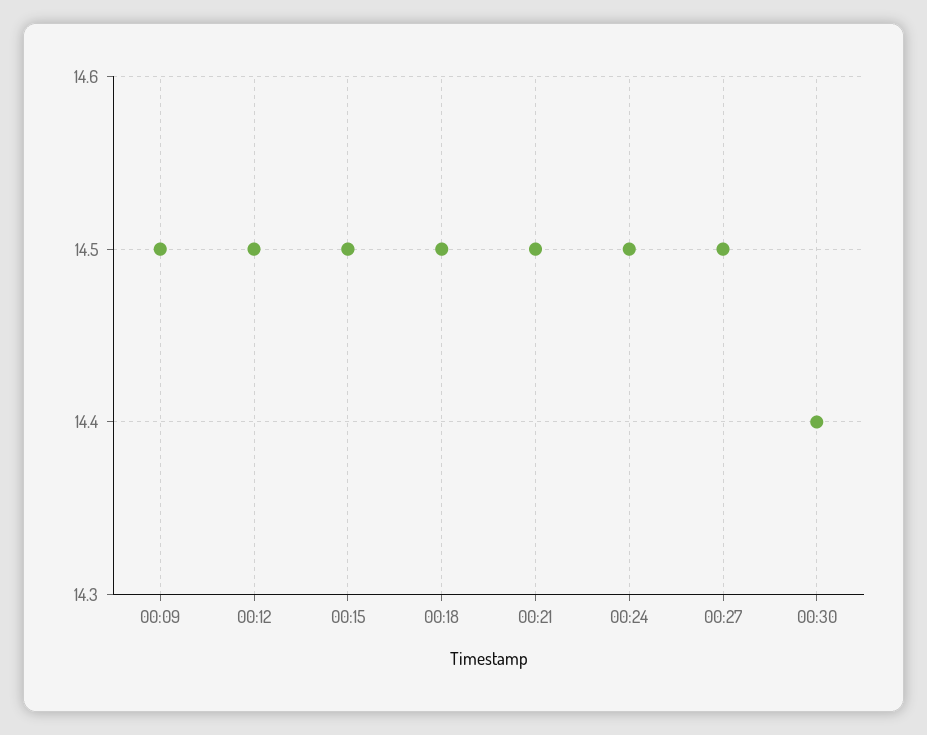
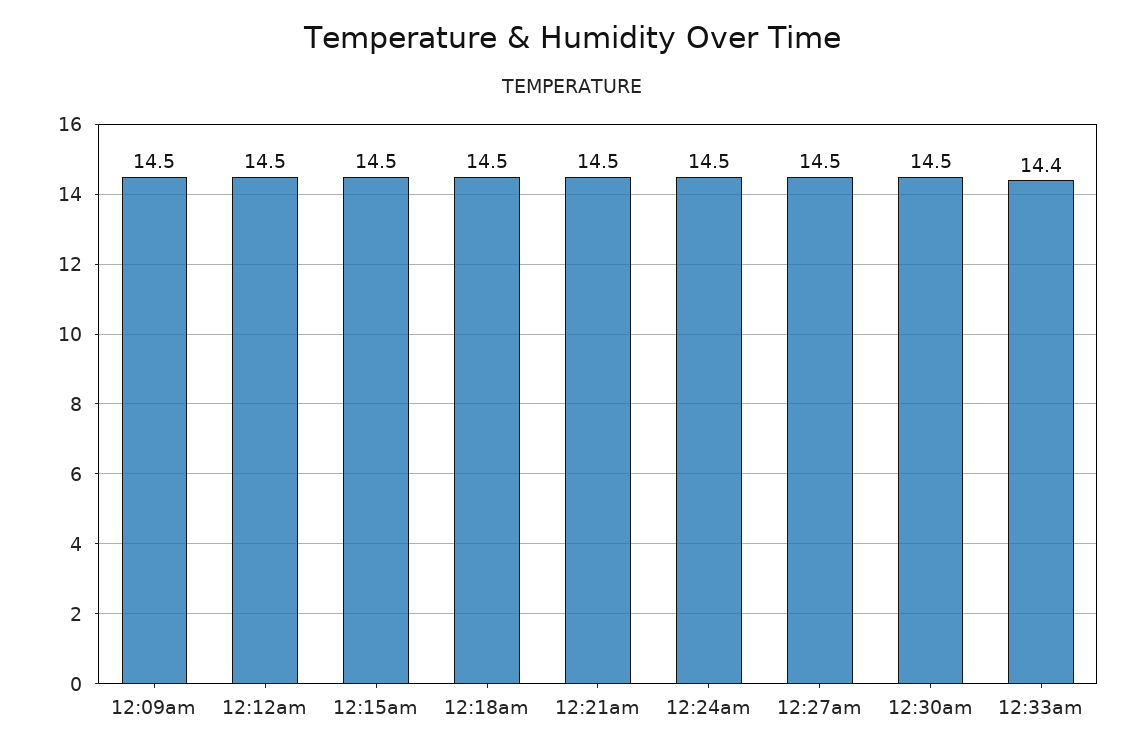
00:30: 14.4 -> 14.5
12:33am: none -> 14.4

